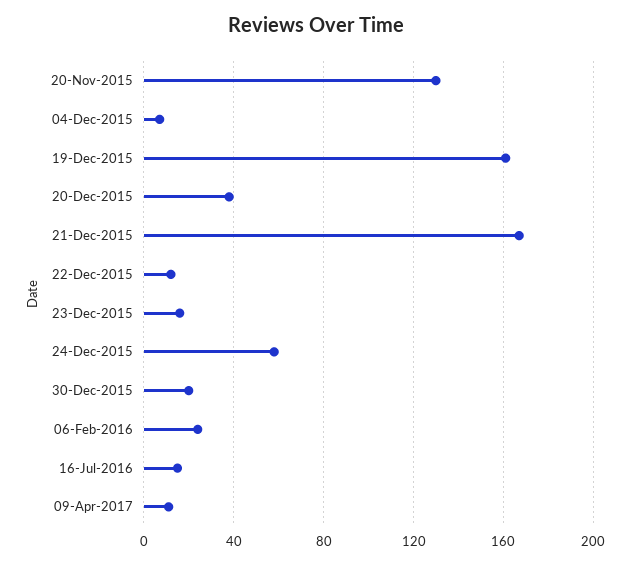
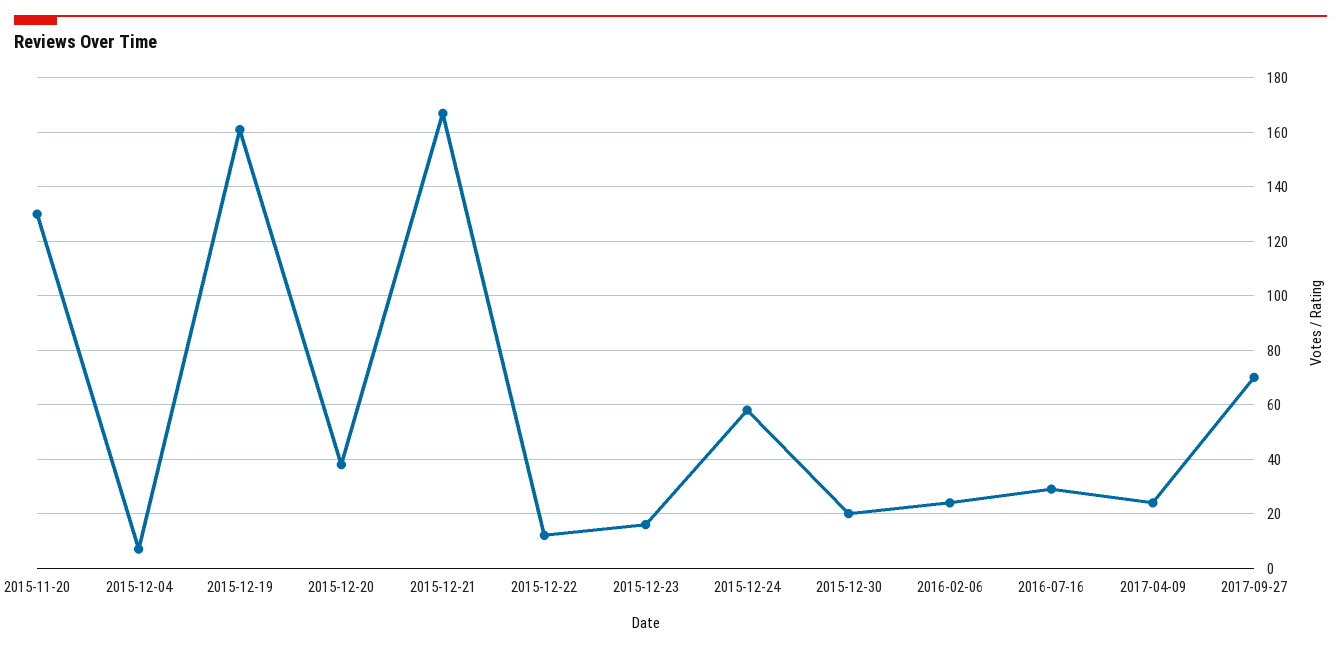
16-Jul-2016: 15 -> 30
09-Apr-2017: 10 -> 25
2017-09-27: none -> 70

